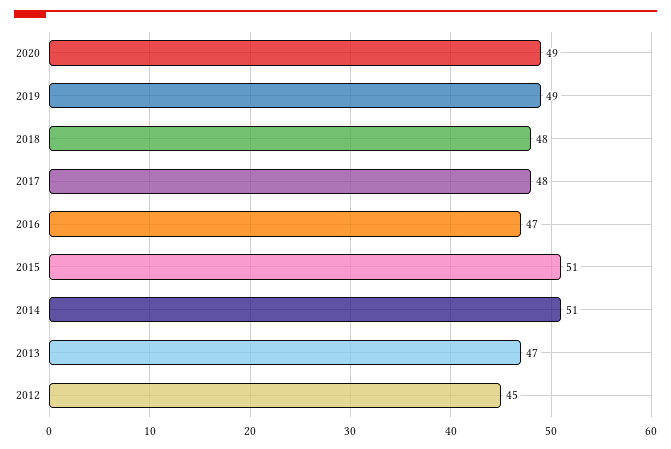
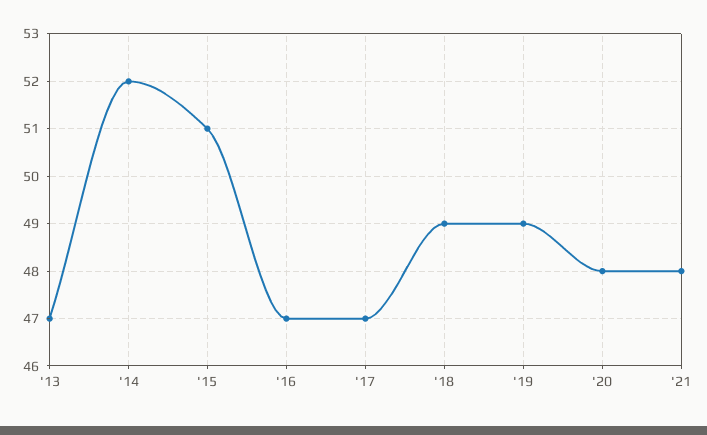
2020: 49 -> 48
2018: 48 -> 49
2017: 48 -> 47
2014: 51 -> 52
2012: 45 -> none
'21: none -> 48

